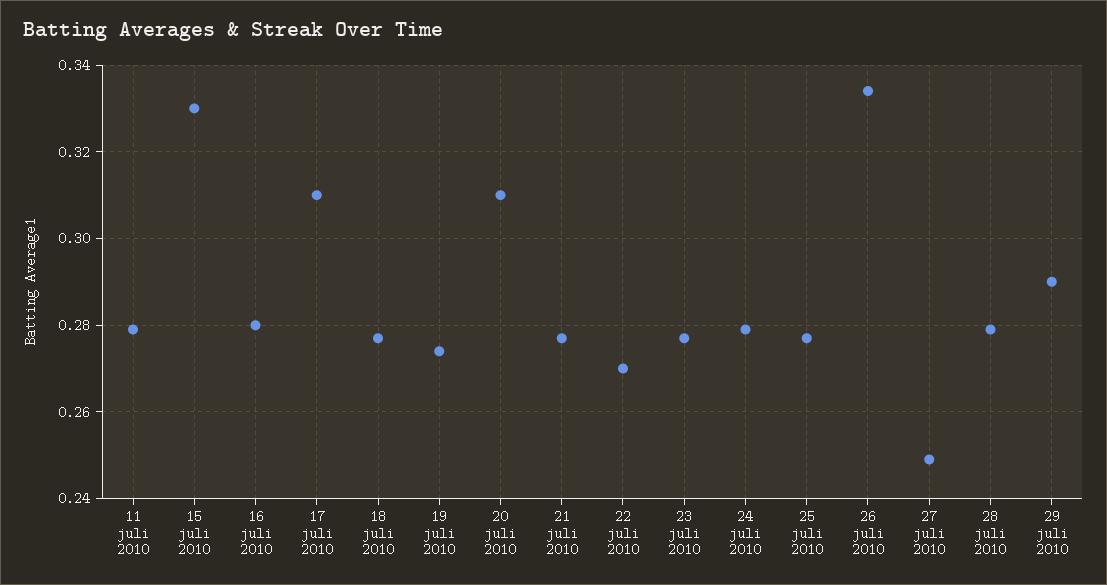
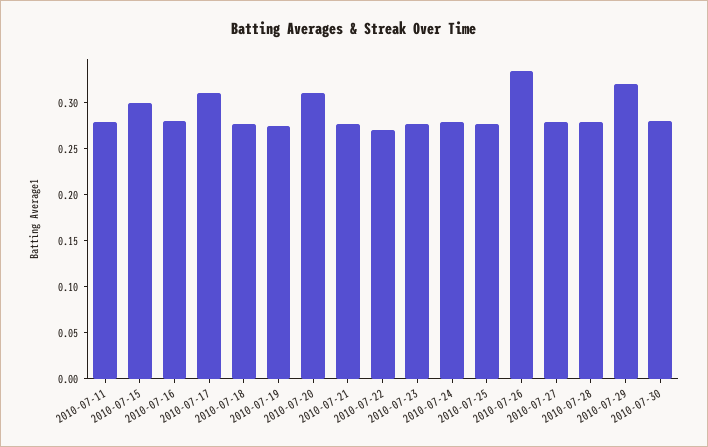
15 juli 2010: 0.33 -> 0.3
27 juli 2010: 0.25 -> 0.28
29 juli 2010: 0.29 -> 0.32
2010-07-30: none -> 0.28

